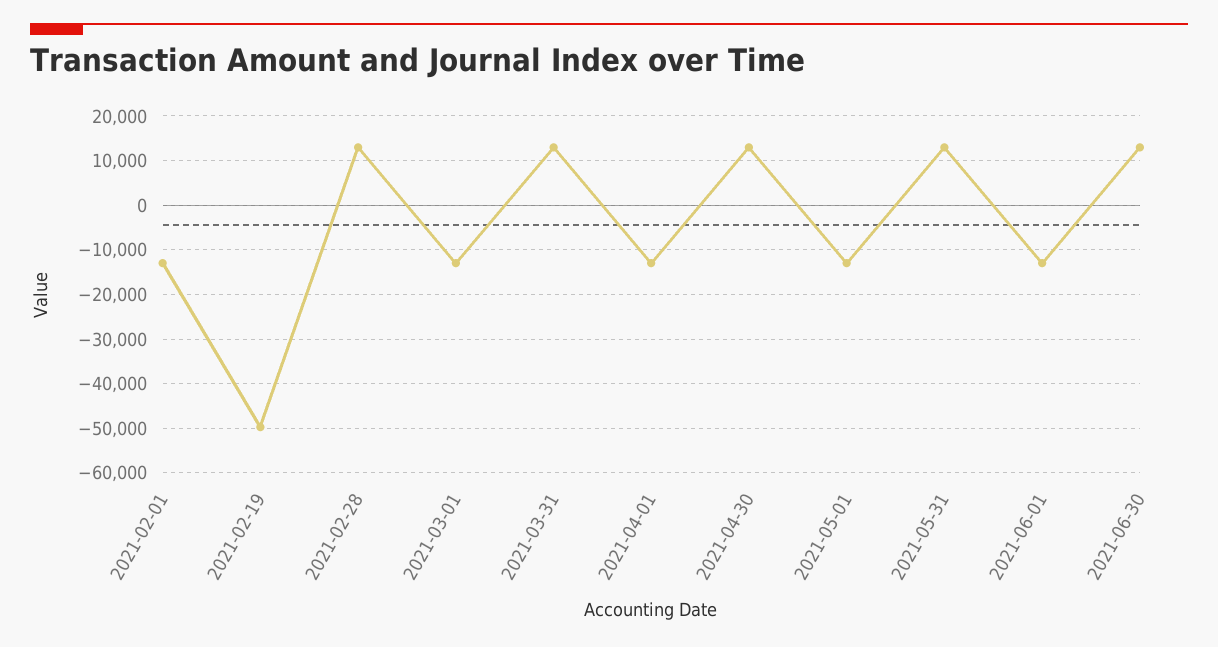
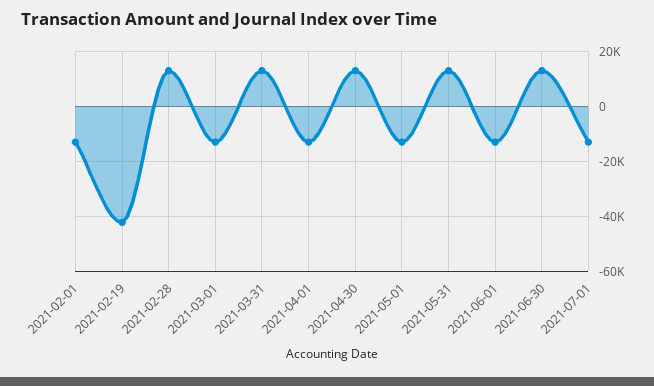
2021-02-19: -50000 -> -42500
2021-07-01: none -> -12500

